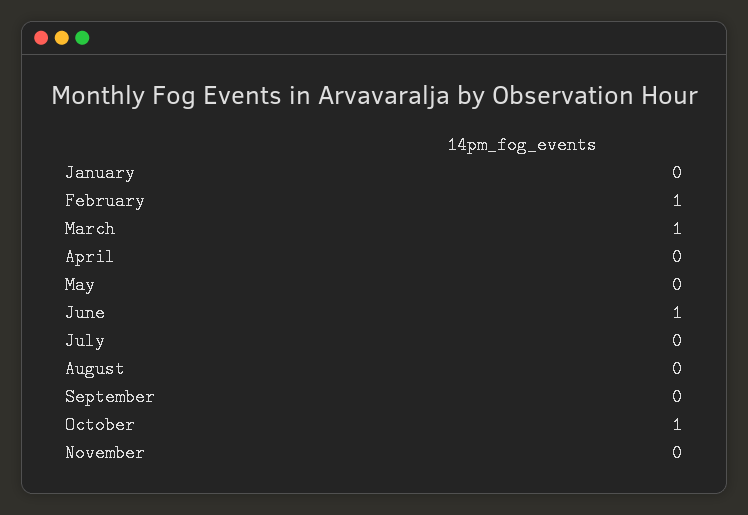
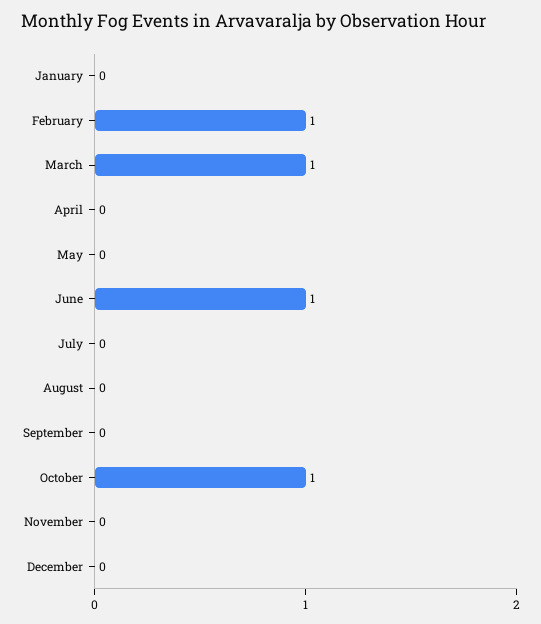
December: none -> 0

